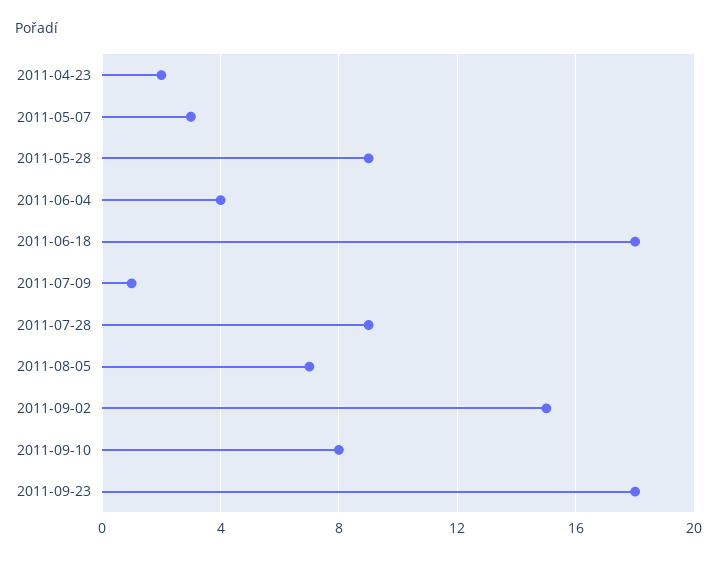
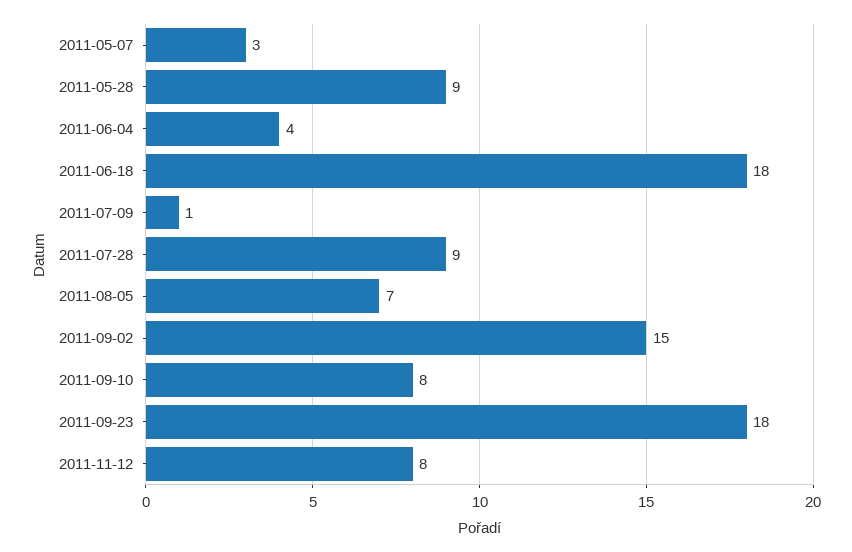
2011-04-23: 2 -> none
2011-11-12: none -> 8

